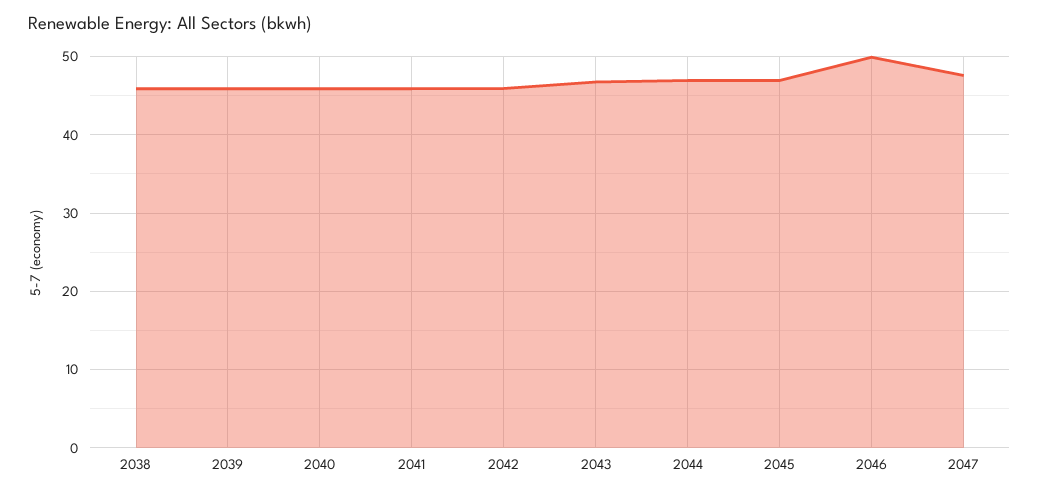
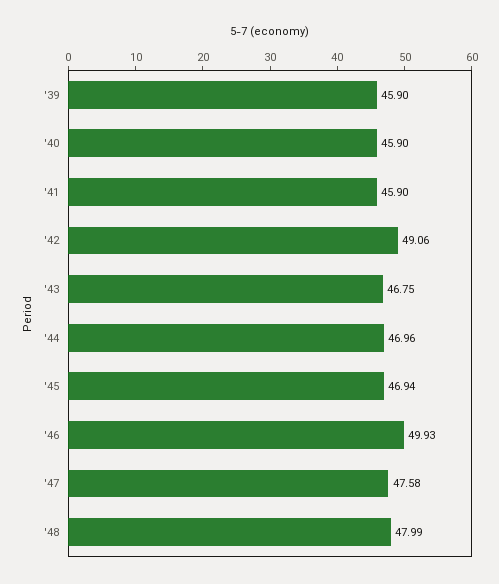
2038: 46 -> none
2042: 46 -> 49.06
'48: none -> 47.99

